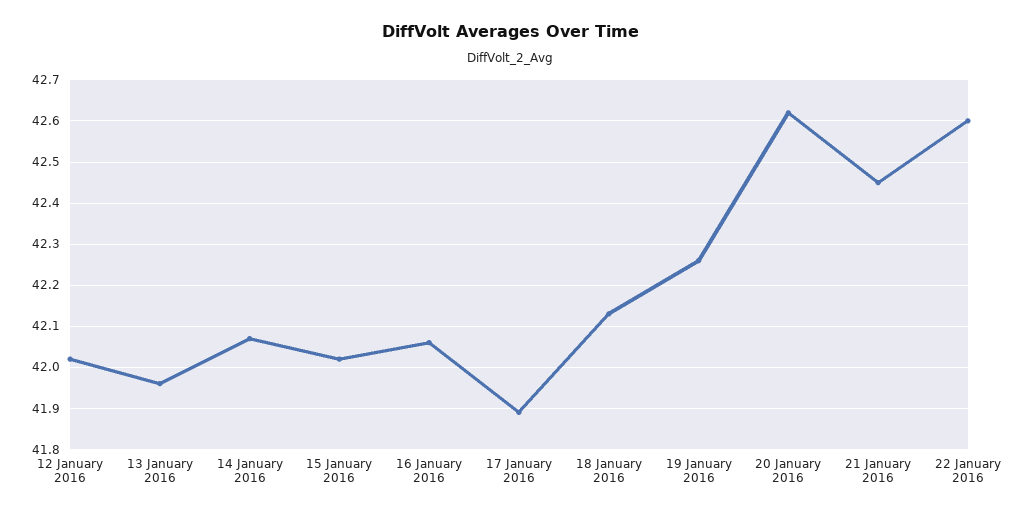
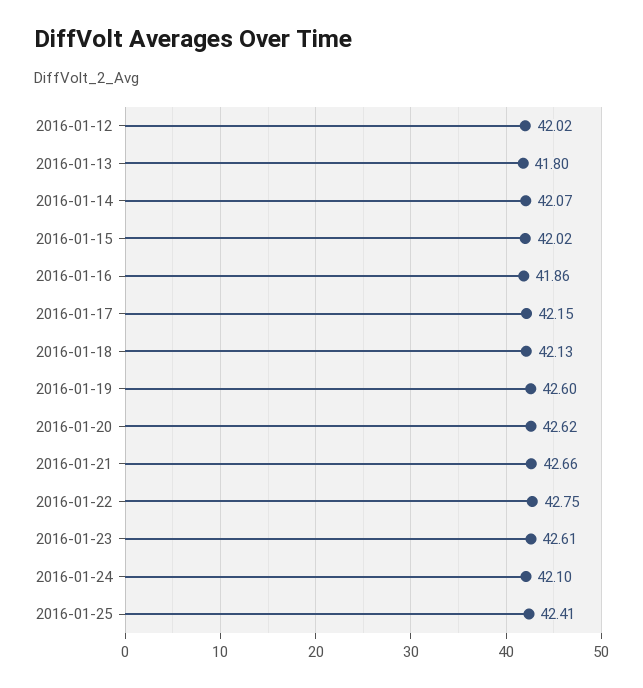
13 January 2016: 41.95 -> 41.8
16 January 2016: 42.05 -> 41.86
17 January 2016: 41.9 -> 42.15
19 January 2016: 42.25 -> 42.6
21 January 2016: 42.45 -> 42.66
22 January 2016: 42.6 -> 42.75
2016-01-23: none -> 42.61
2016-01-24: none -> 42.1
2016-01-25: none -> 42.41

